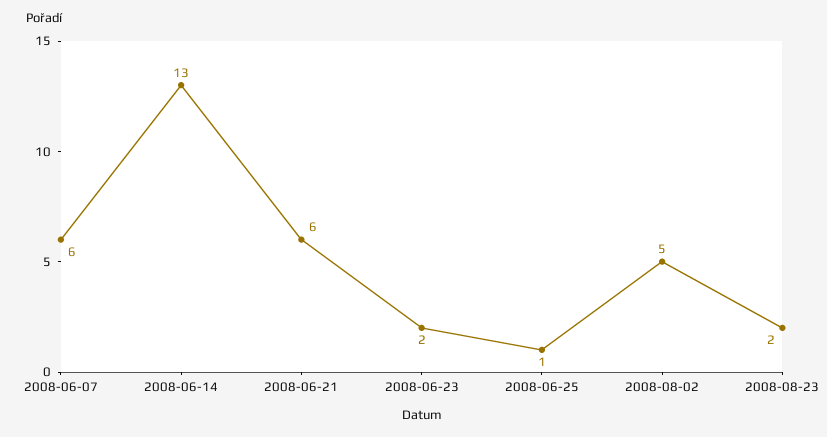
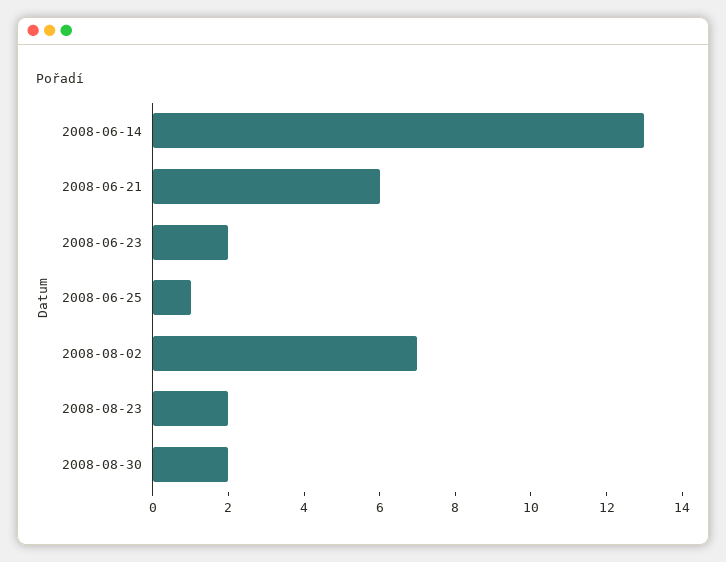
2008-06-07: 6 -> none
2008-08-02: 5 -> 7
2008-08-30: none -> 2

